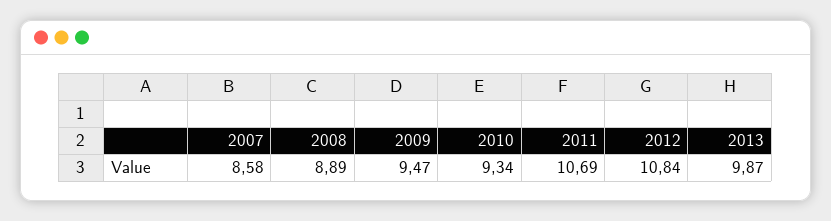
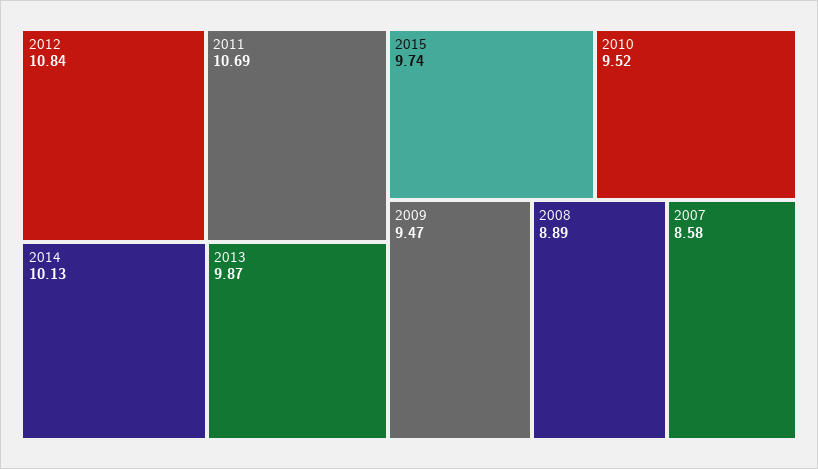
2010: 9.34 -> 9.52
2014: none -> 10.13
2015: none -> 9.74

